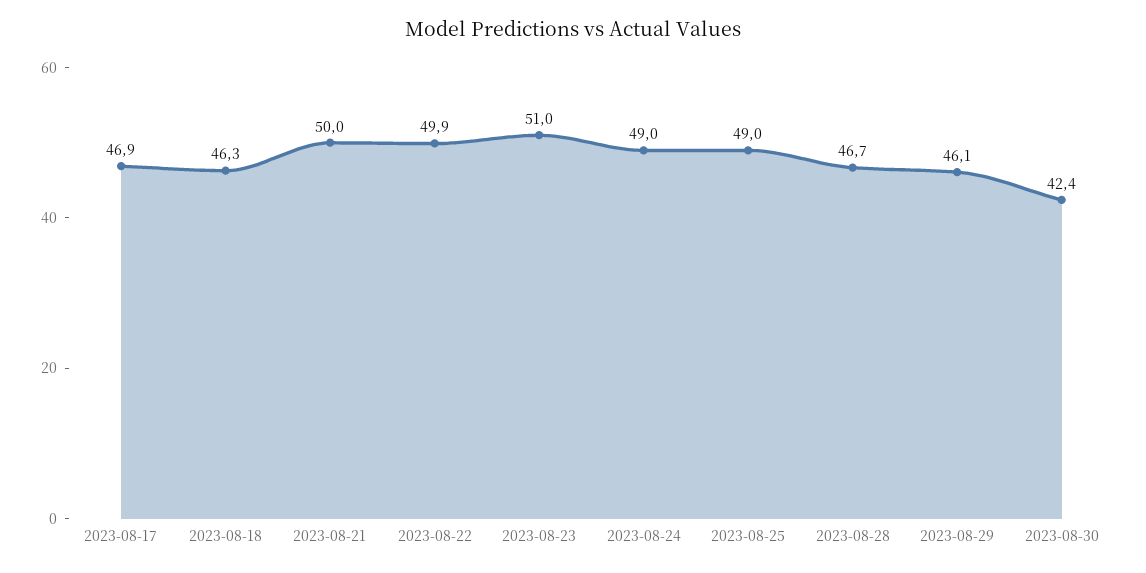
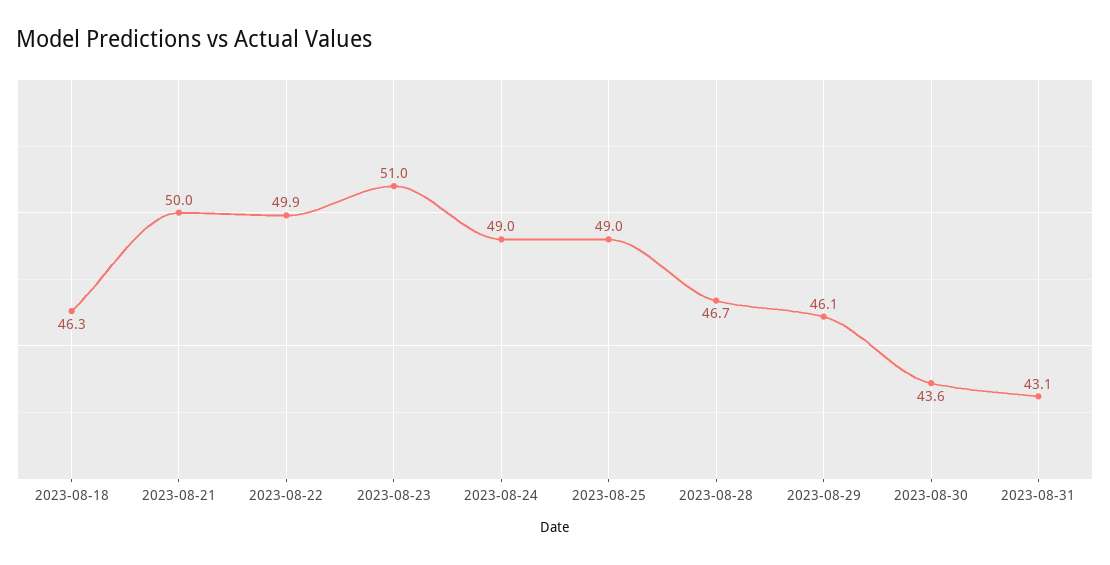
2023-08-17: 46.9 -> none
2023-08-30: 42.4 -> 43.6
2023-08-31: none -> 43.1

